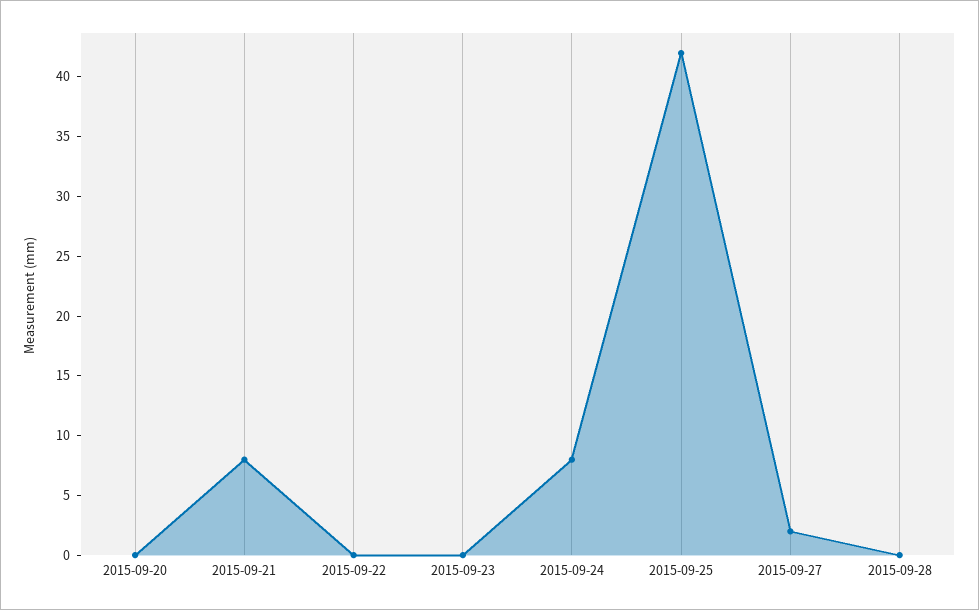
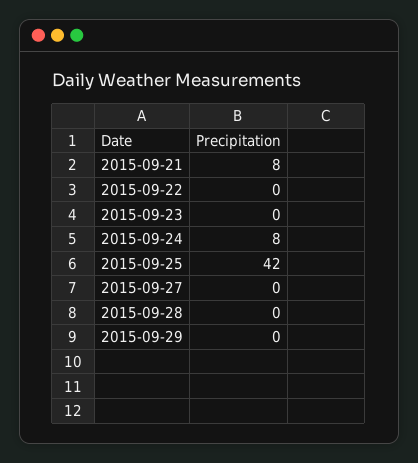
2015-09-20: 0 -> none
2015-09-27: 2 -> 0
2015-09-29: none -> 0

